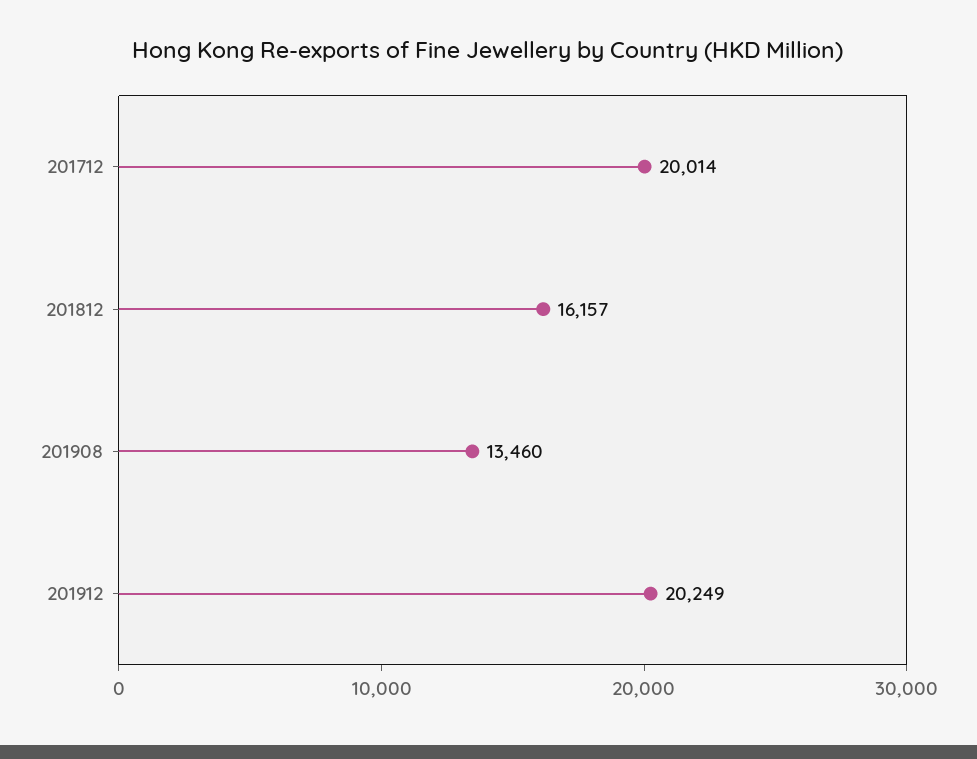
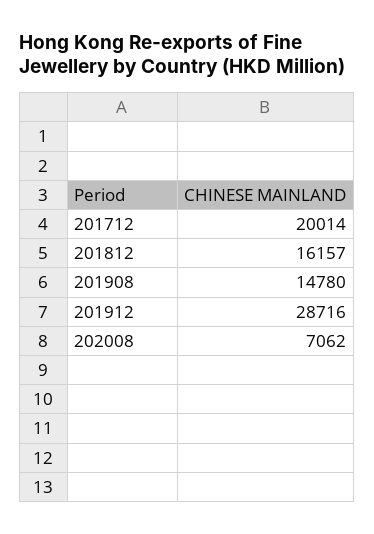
201908: 13460 -> 14780
201912: 20249 -> 28716
202008: none -> 7062

